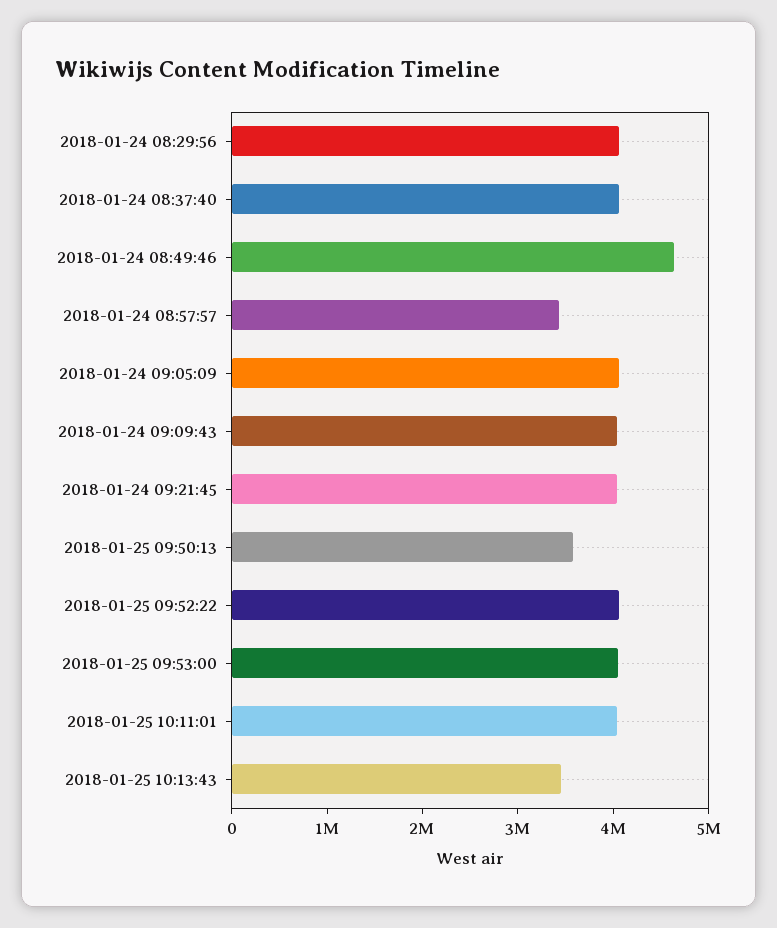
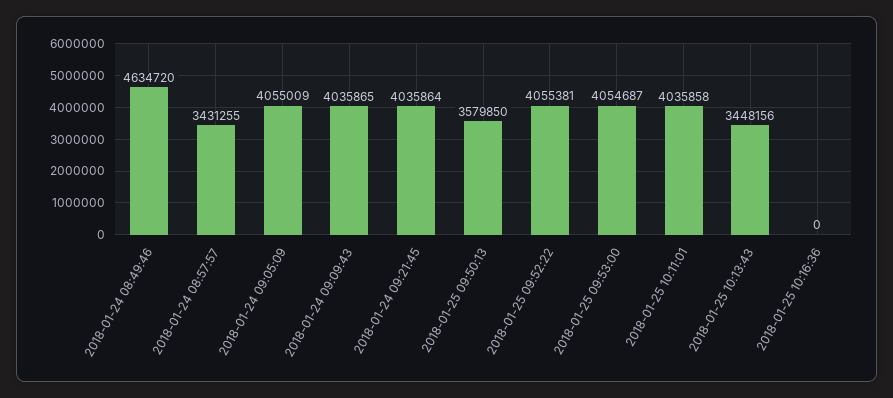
2018-01-24 08:29:56: 4000000 -> none
2018-01-24 08:37:40: 4000000 -> none
2018-01-25 10:16:36: none -> 0

